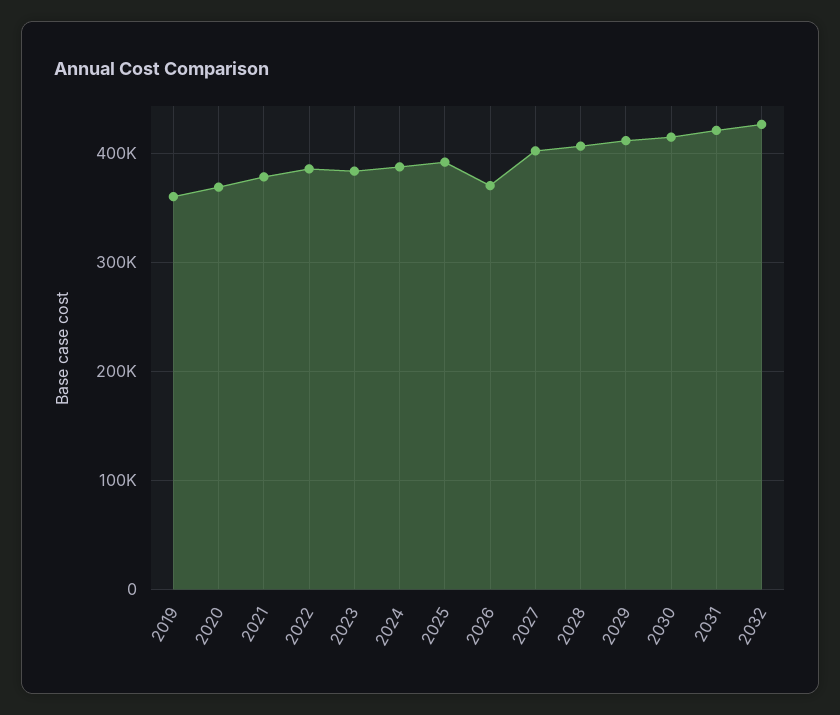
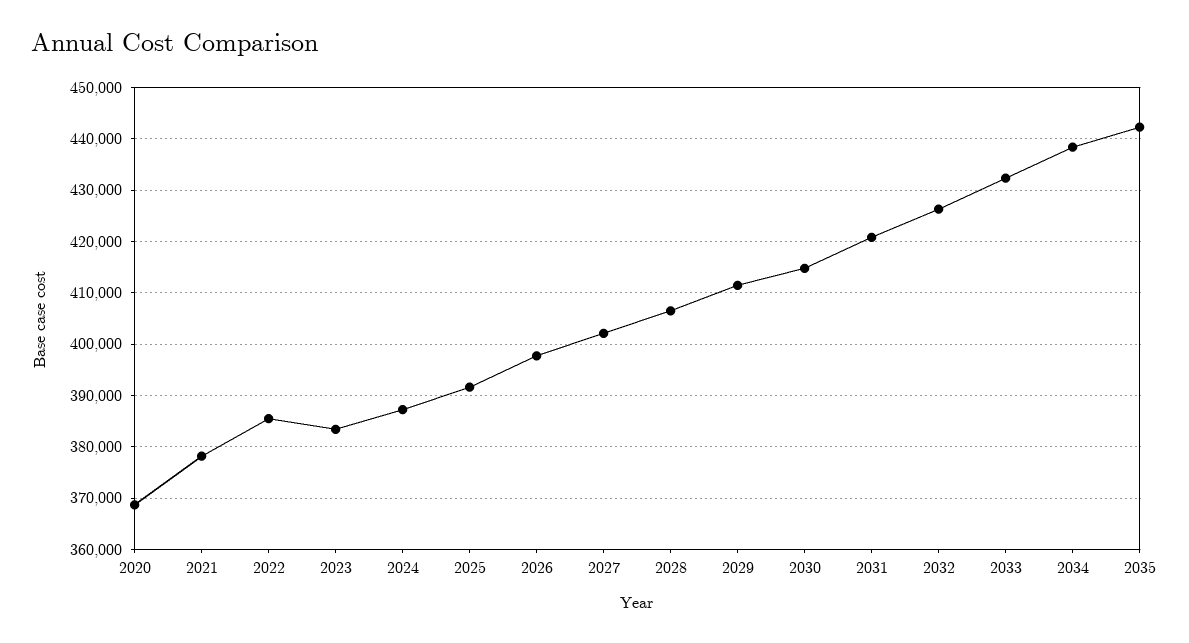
2019: 360000 -> none
2026: 370000 -> 398000
2033: none -> 432000
2034: none -> 438000
2035: none -> 442000

